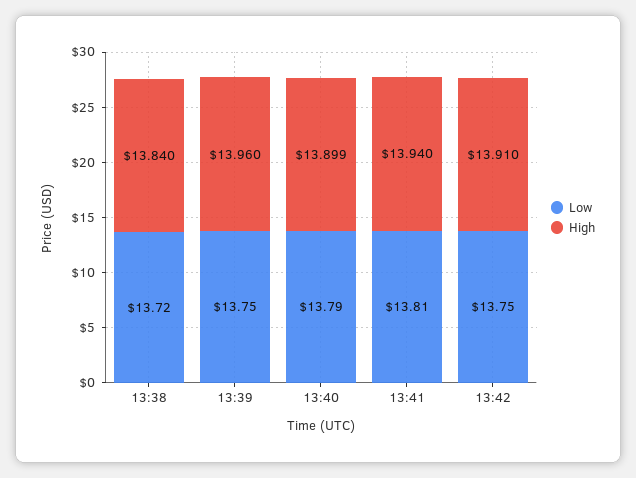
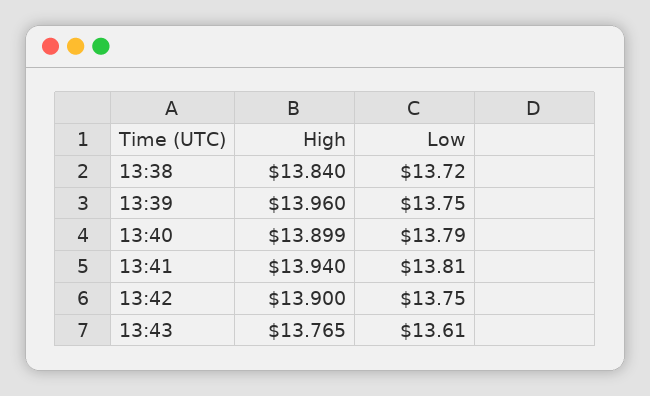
High, 13:42: 13.91 -> 13.9
High, 13:43: none -> 13.765
Low, 13:43: none -> 13.61

